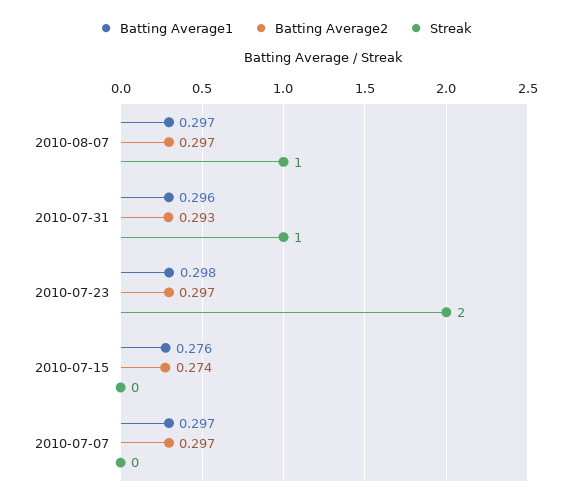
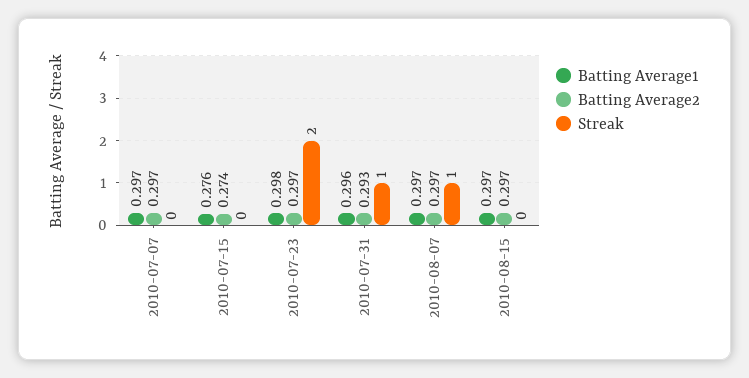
Batting Average1, 2010-08-15: none -> 0.297
Batting Average2, 2010-08-15: none -> 0.297
Streak, 2010-08-15: none -> 0

